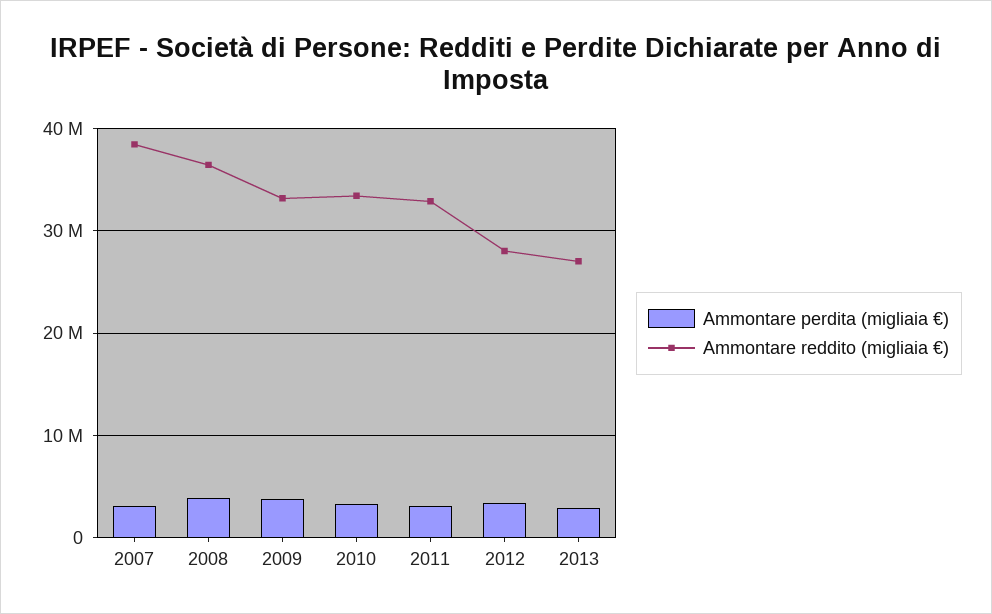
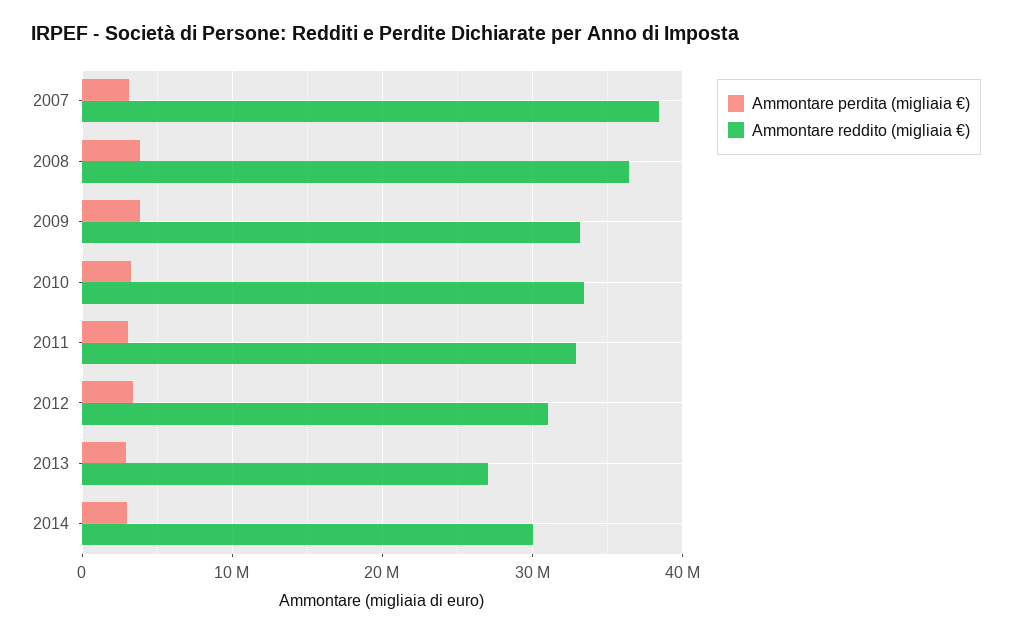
Ammontare reddito (migliaia €), 2012: 28000000 -> 31000000
Ammontare perdita (migliaia €), 2014: none -> 3000000
Ammontare reddito (migliaia €), 2014: none -> 30000000

